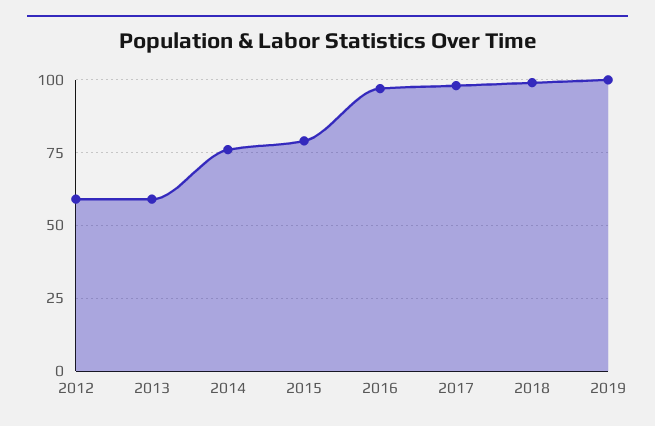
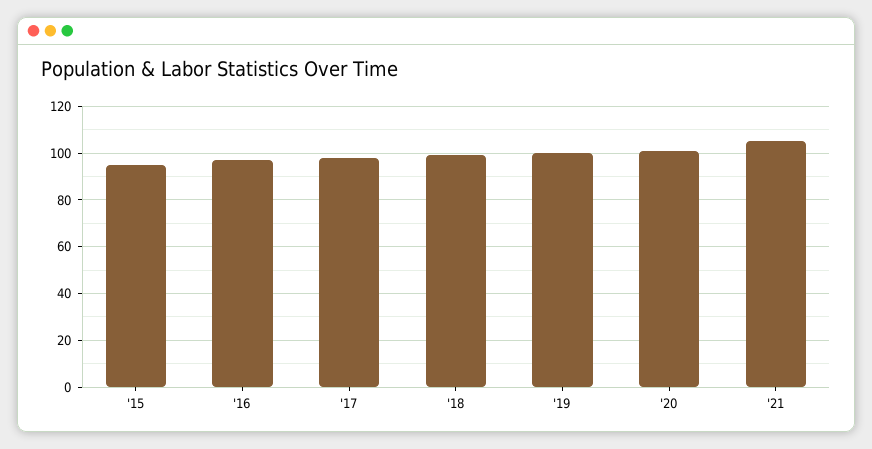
2012: 60 -> none
2013: 60 -> none
2014: 75 -> none
2015: 80 -> 95
'20: none -> 100
'21: none -> 105

